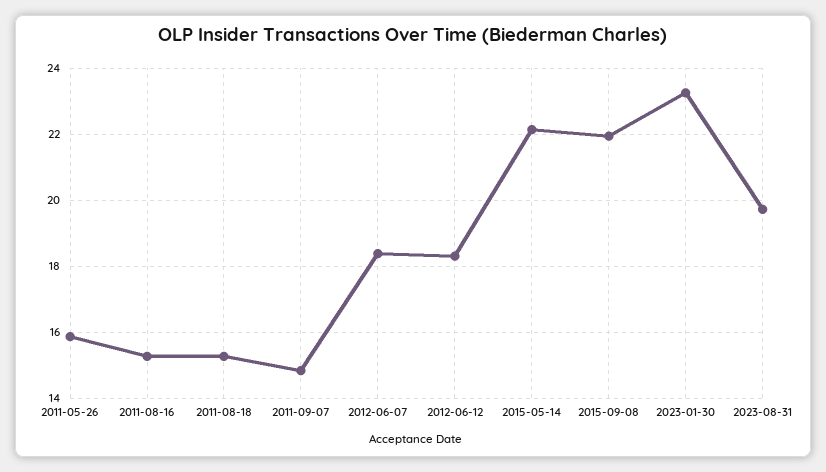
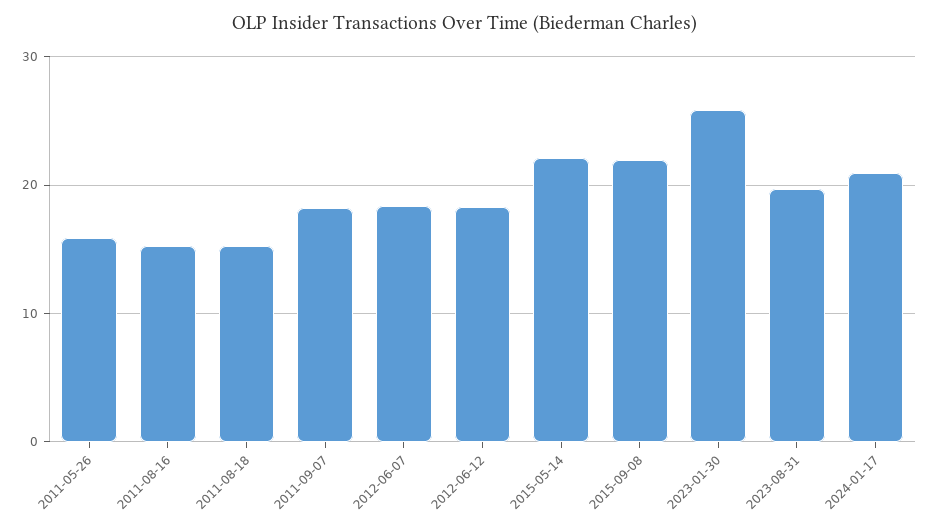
2011-09-07: 14.8 -> 18
2023-01-30: 23.2 -> 26
2024-01-17: none -> 21

